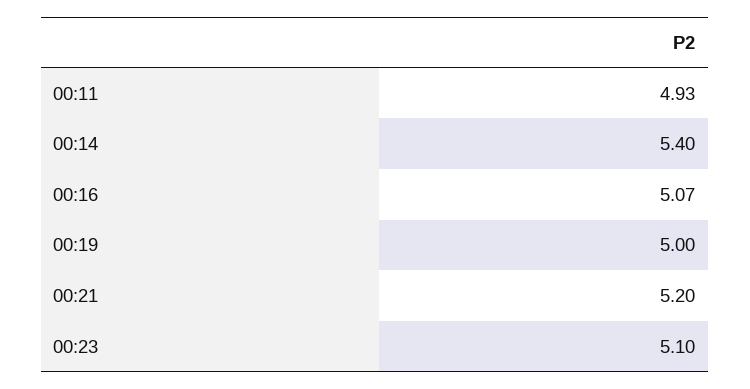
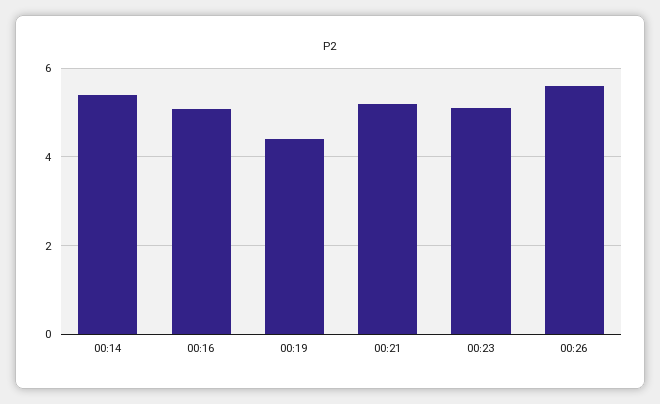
00:11: 4.93 -> none
00:19: 5 -> 4.4
00:26: none -> 5.6

